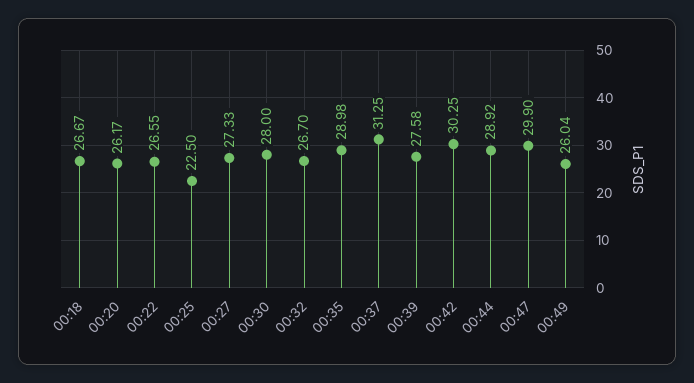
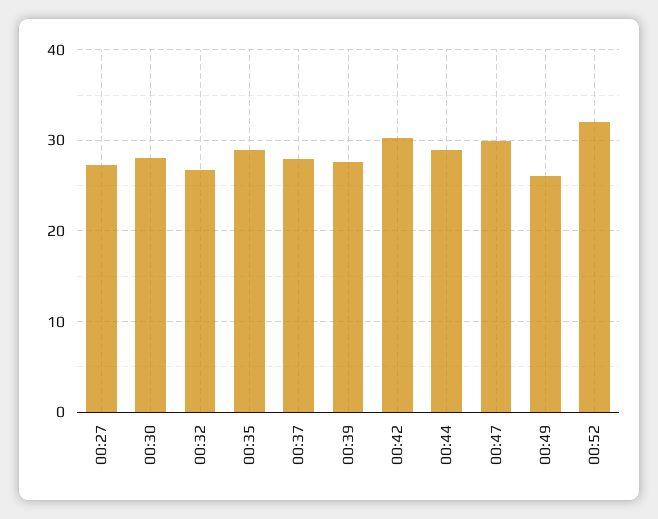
00:18: 26.67 -> none
00:20: 26.17 -> none
00:22: 26.55 -> none
00:25: 22.5 -> none
00:37: 31.25 -> 28
00:52: none -> 32

